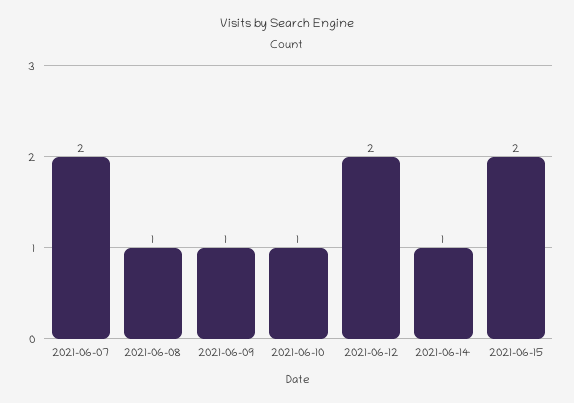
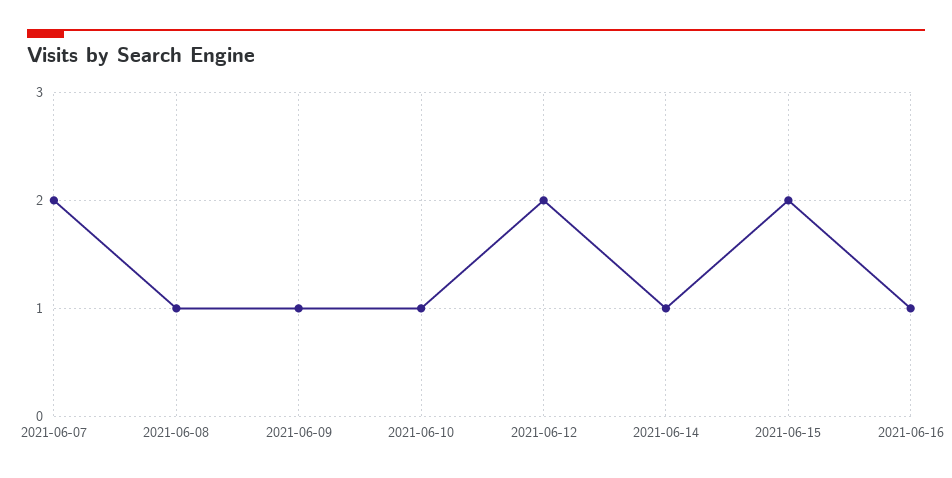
2021-06-16: none -> 1

